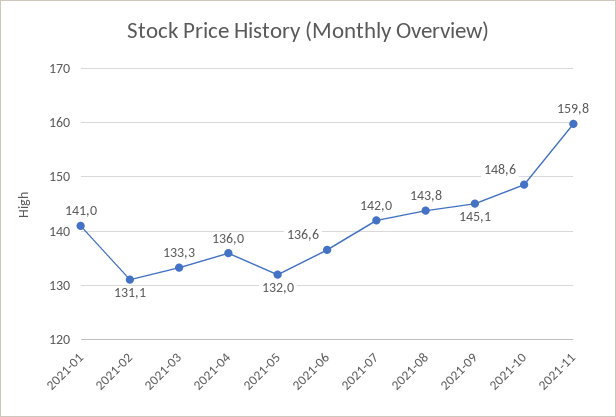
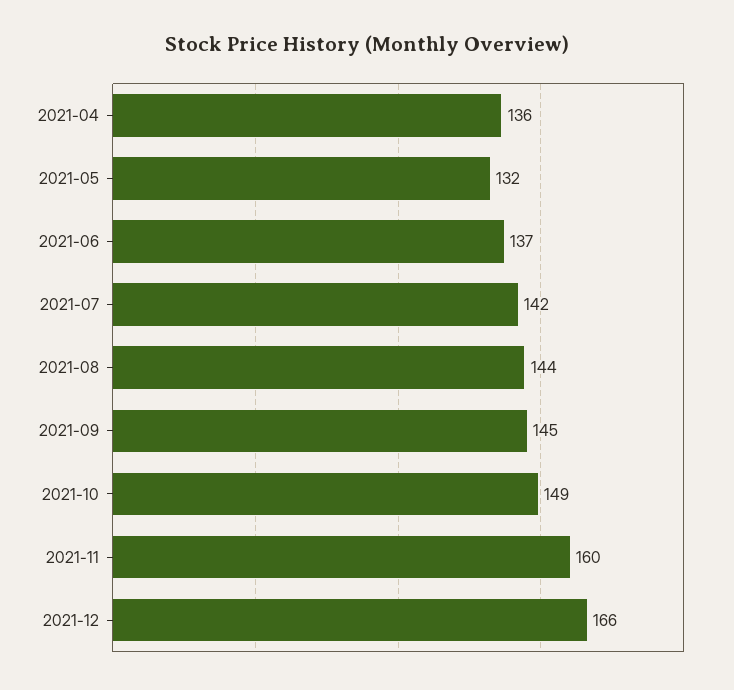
2021-01: 141 -> none
2021-02: 131.1 -> none
2021-03: 133.3 -> none
2021-12: none -> 166

